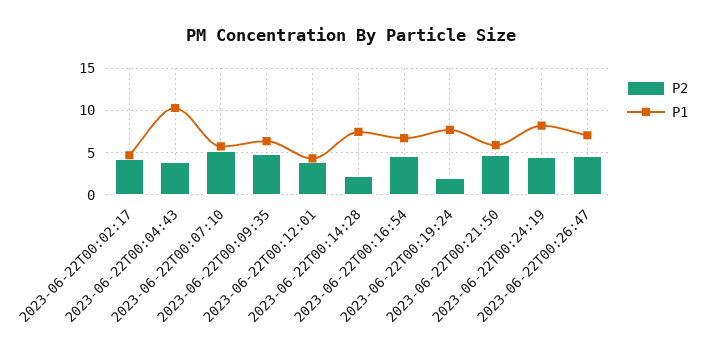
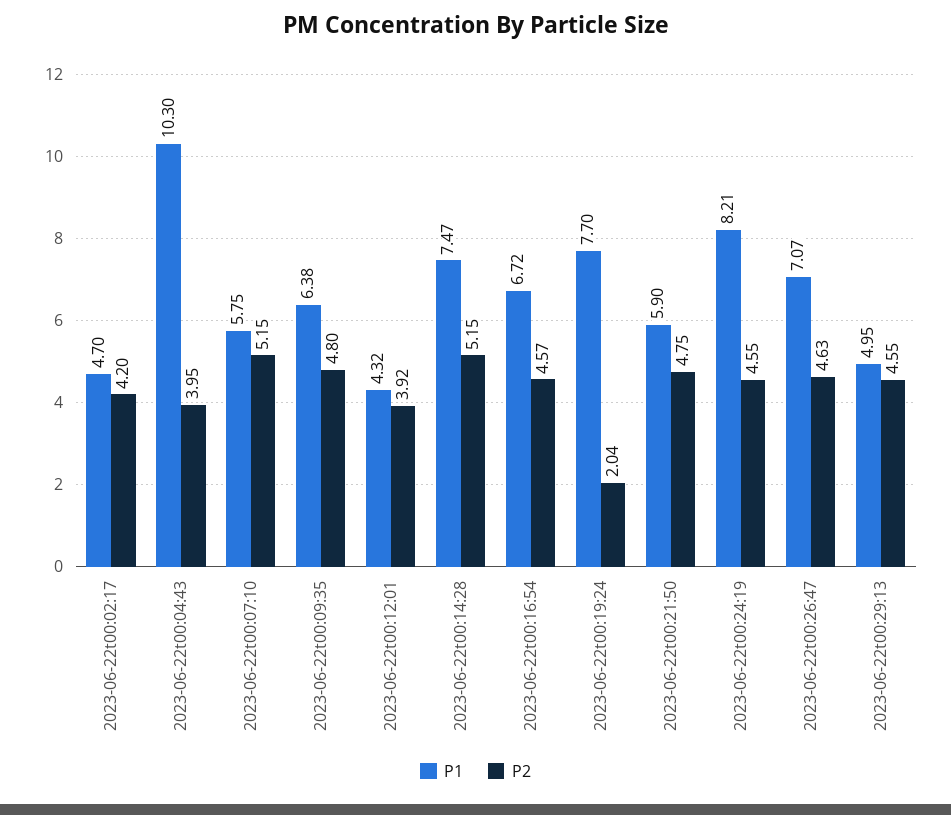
P2, 2023-06-22T00:14:28: 2 -> 5.15
P1, 2023-06-22t00:29:13: none -> 4.95
P2, 2023-06-22t00:29:13: none -> 4.55

